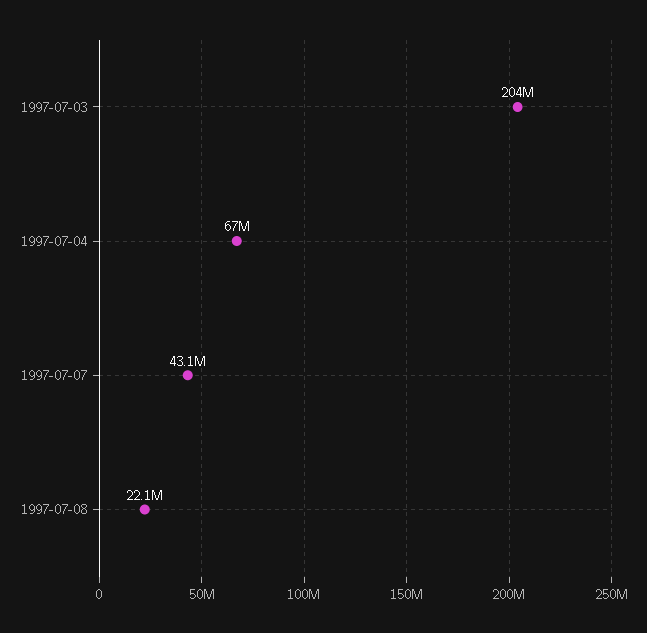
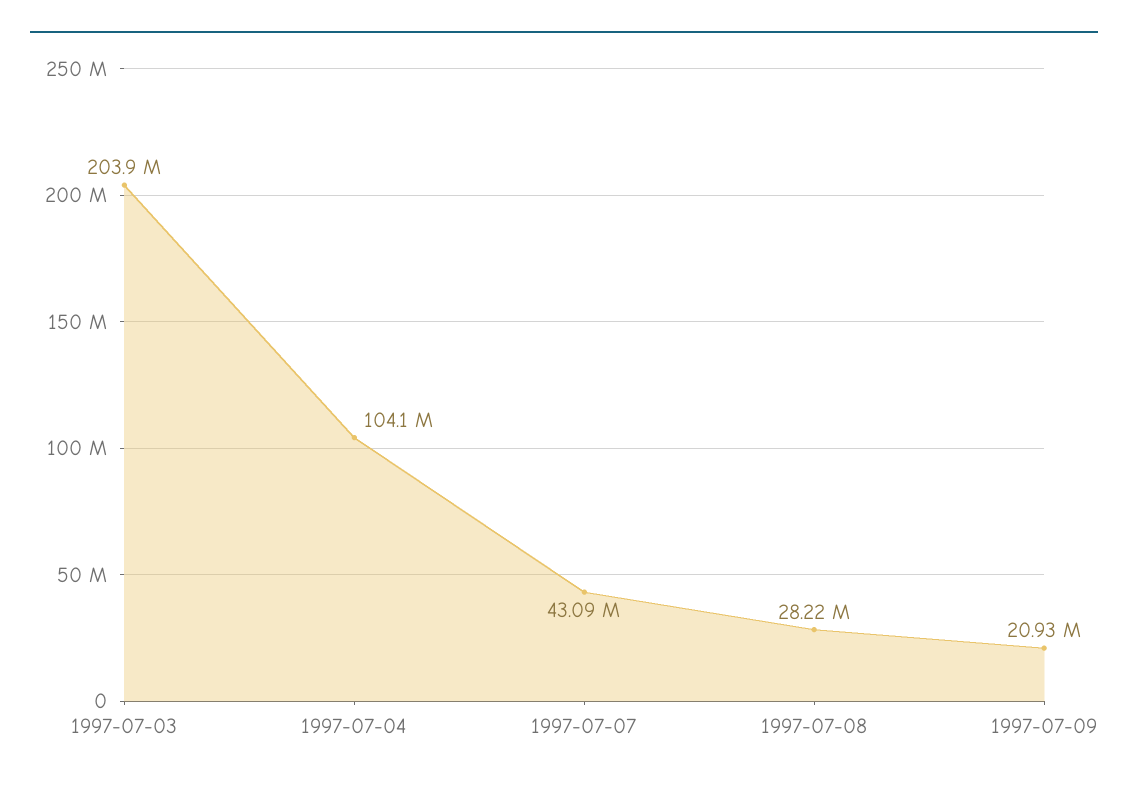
1997-07-04: 67000000 -> 104100000
1997-07-08: 22100000 -> 28220000
1997-07-09: none -> 20930000

